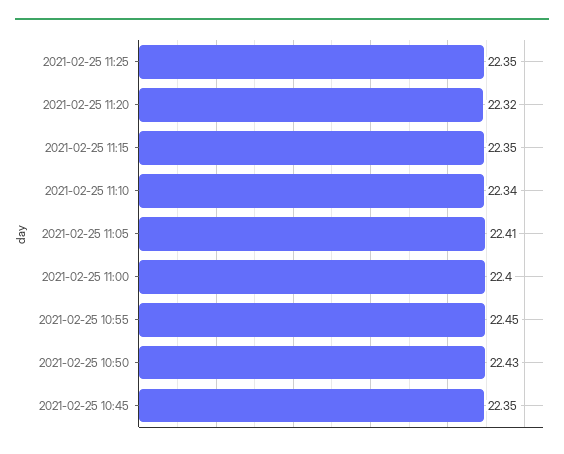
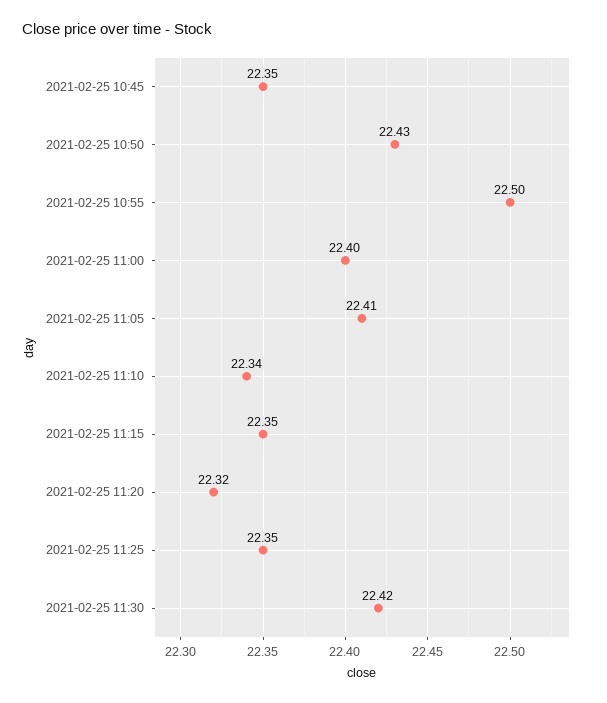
2021-02-25 10:55: 22.45 -> 22.5
2021-02-25 11:30: none -> 22.42

